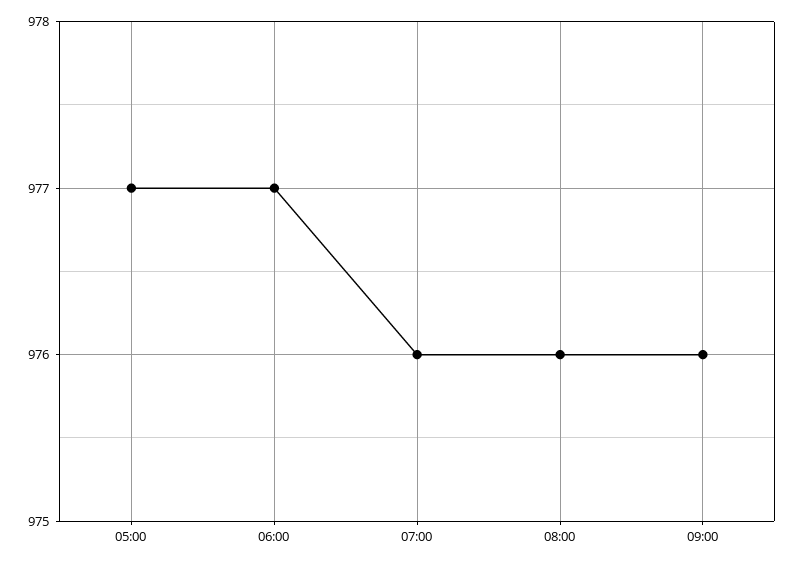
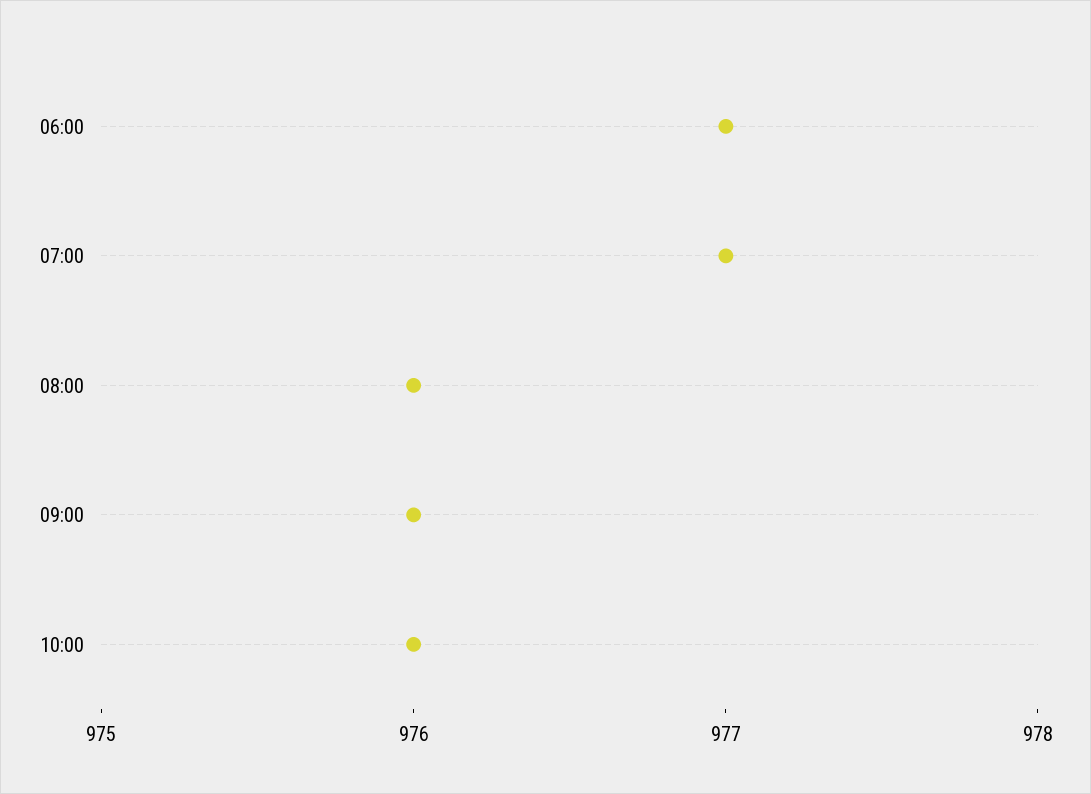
05:00: 977 -> none
07:00: 976 -> 977
10:00: none -> 976

